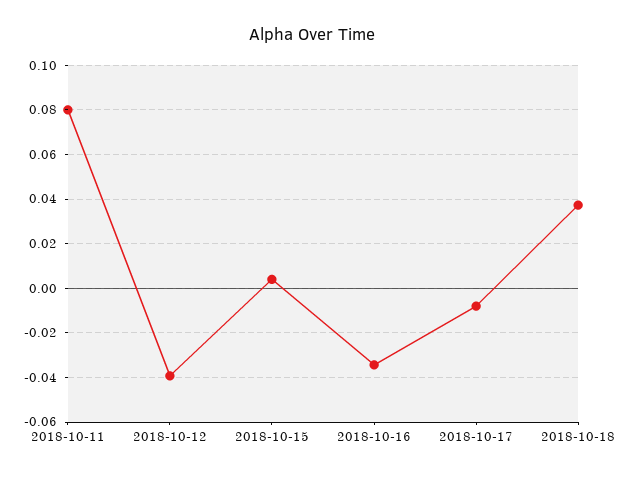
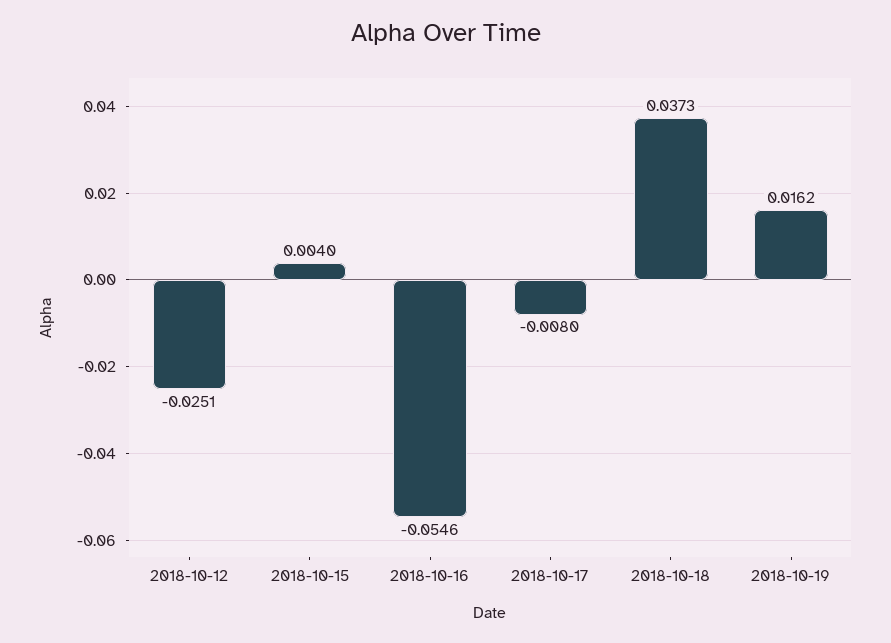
2018-10-11: 0.08 -> none
2018-10-12: -0.04 -> -0.0251
2018-10-16: -0.035 -> -0.0546
2018-10-19: none -> 0.0162

